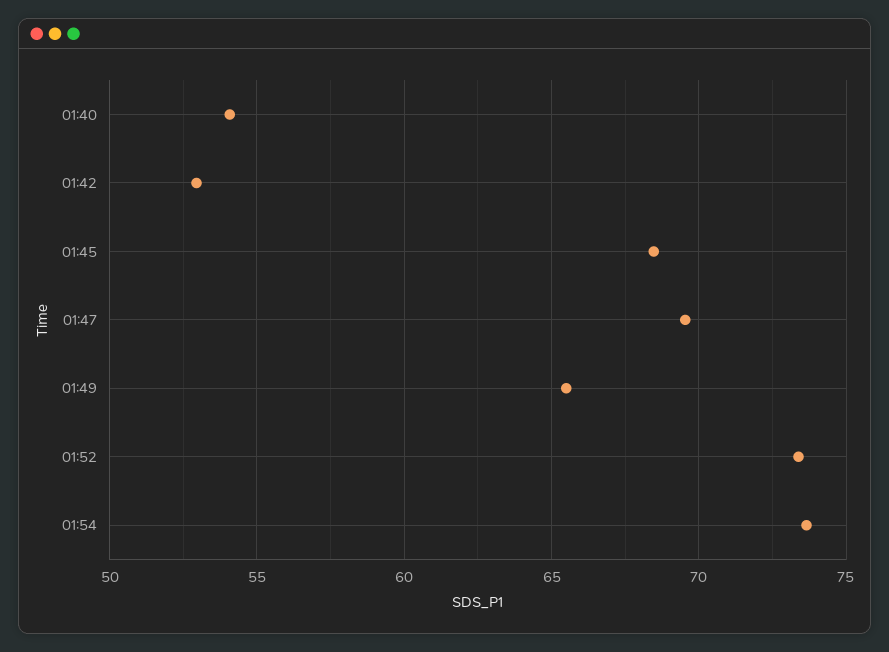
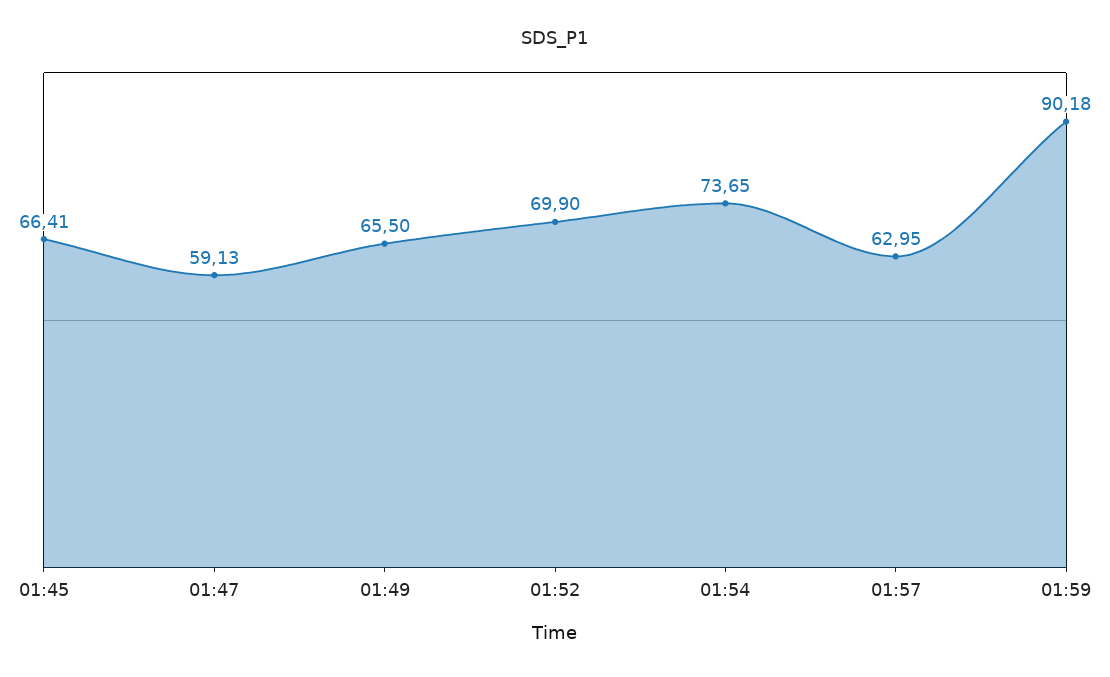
01:40: 54 -> none
01:42: 53 -> none
01:45: 68.5 -> 66.41
01:47: 69.5 -> 59.13
01:52: 73.5 -> 69.9
01:57: none -> 62.95
01:59: none -> 90.18

